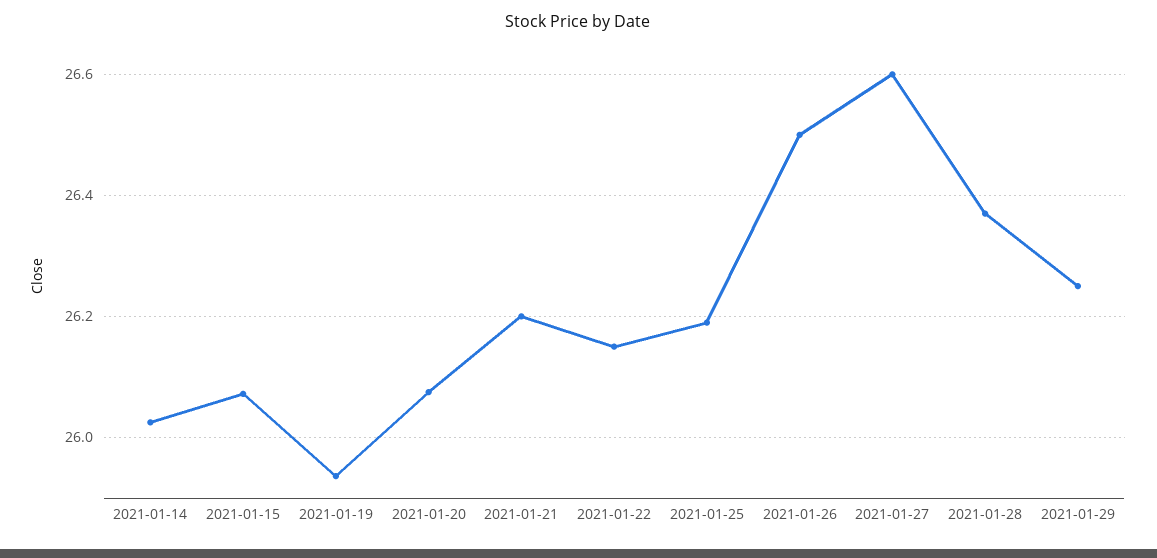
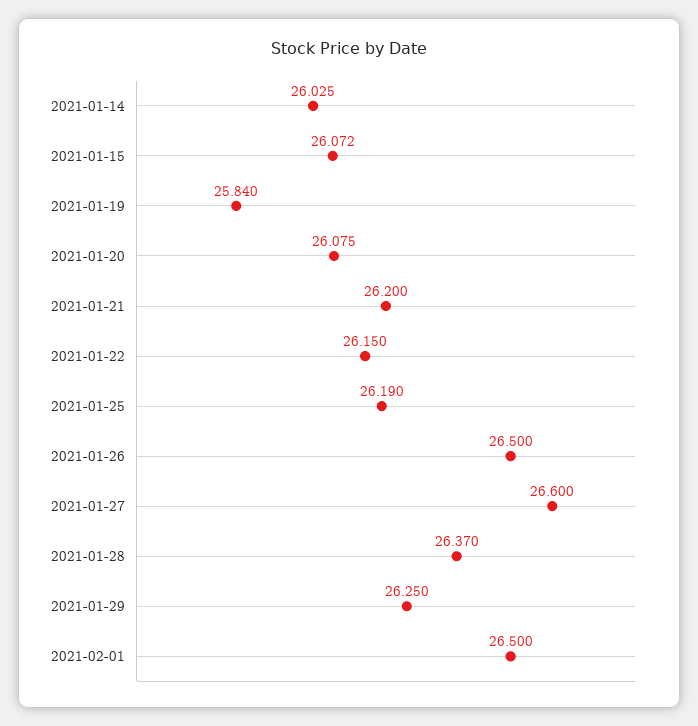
2021-01-19: 25.94 -> 25.84
2021-02-01: none -> 26.5

